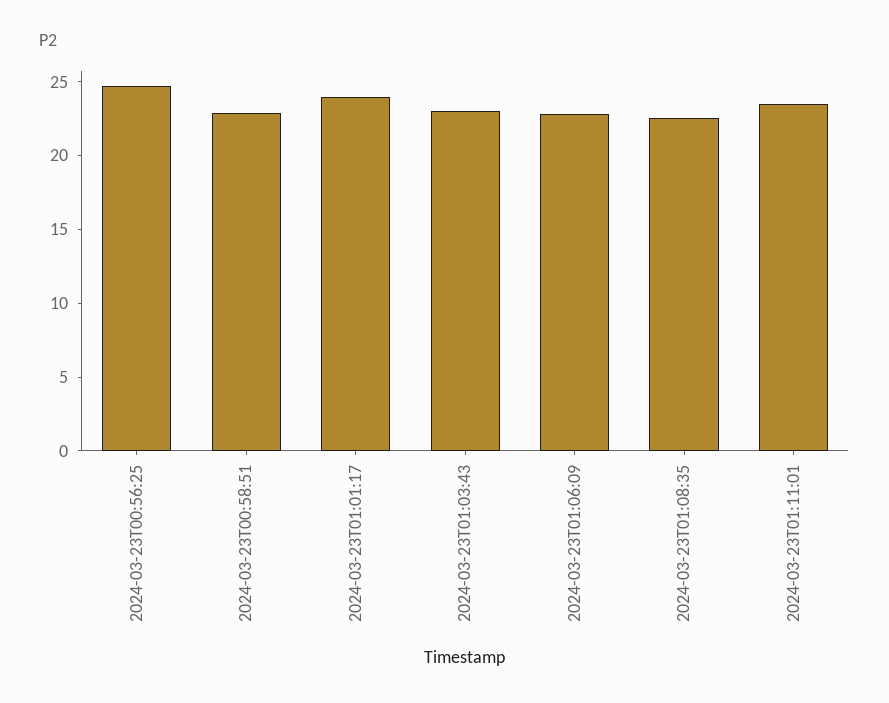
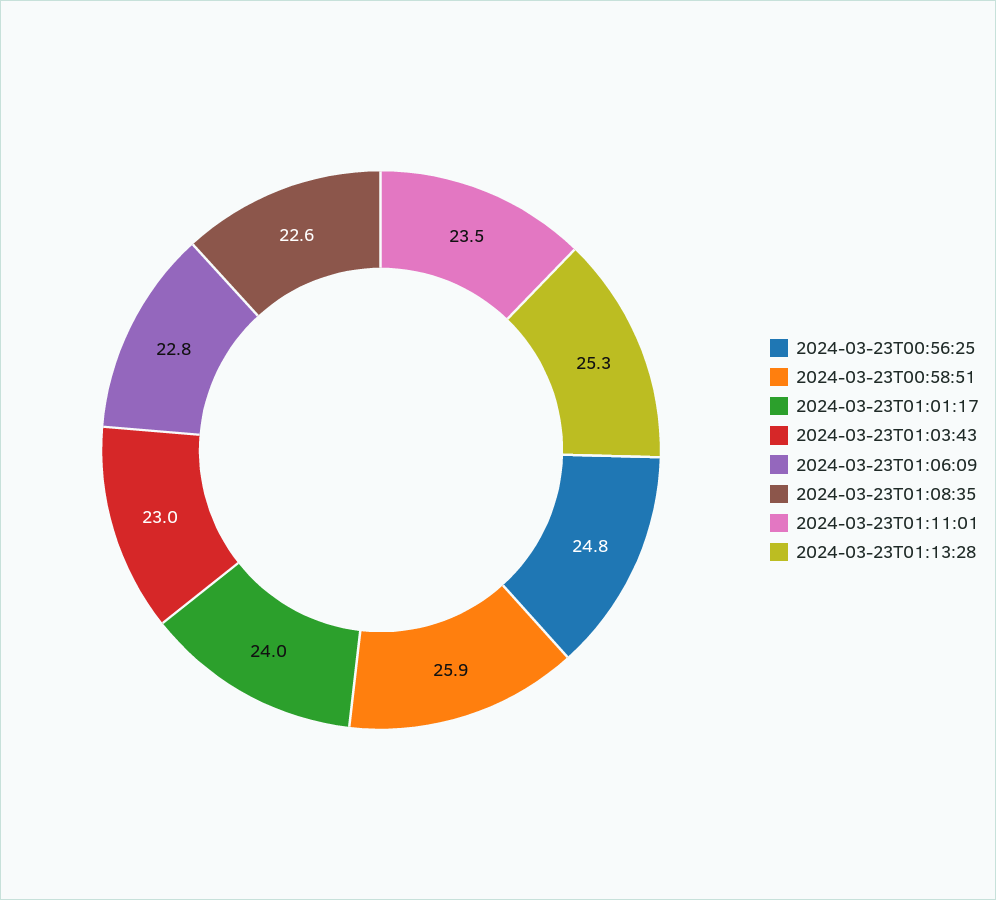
2024-03-23T00:58:51: 23 -> 25.9
2024-03-23T01:13:28: none -> 25.3

